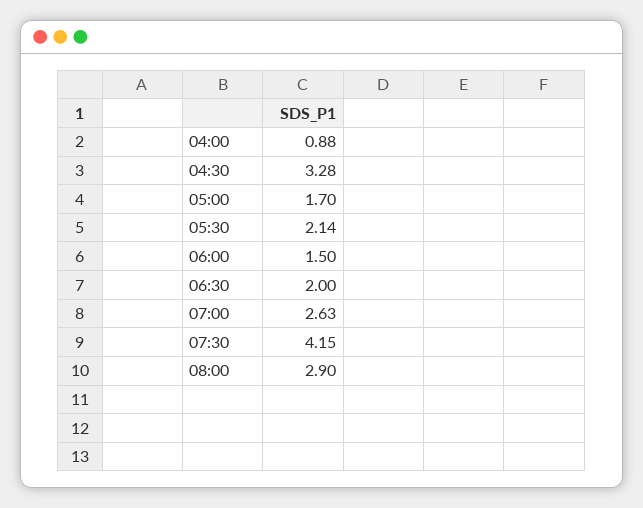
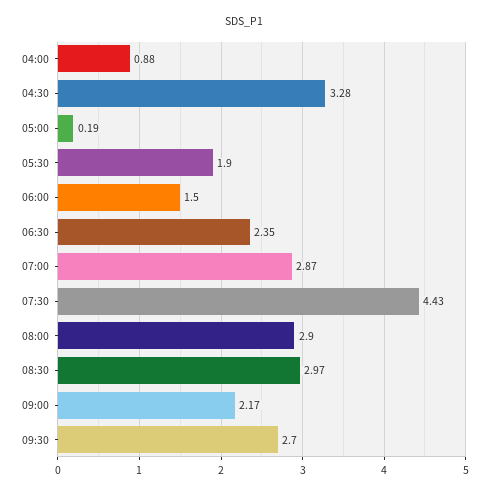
05:00: 1.7 -> 0.19
05:30: 2.14 -> 1.9
06:30: 2 -> 2.35
07:00: 2.63 -> 2.87
07:30: 4.15 -> 4.43
08:30: none -> 2.97
09:00: none -> 2.17
09:30: none -> 2.7

